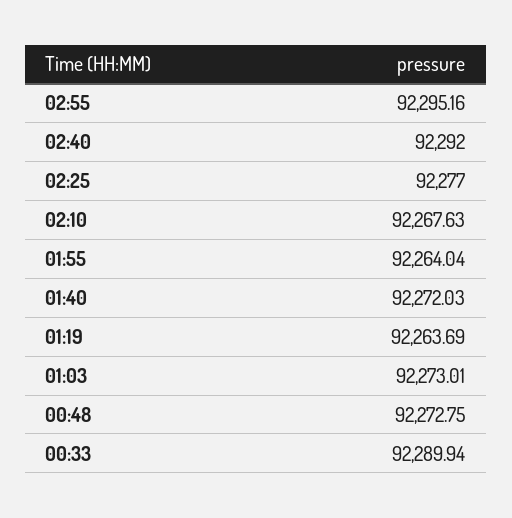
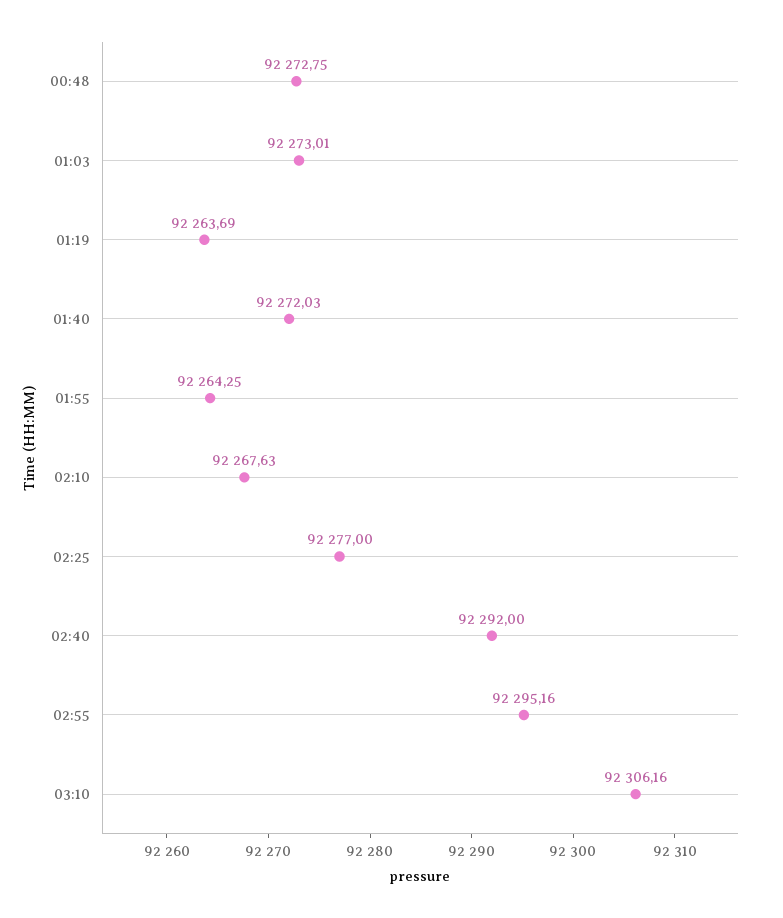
01:55: 92264.04 -> 92264.25
00:33: 92289.94 -> none
03:10: none -> 92306.16

